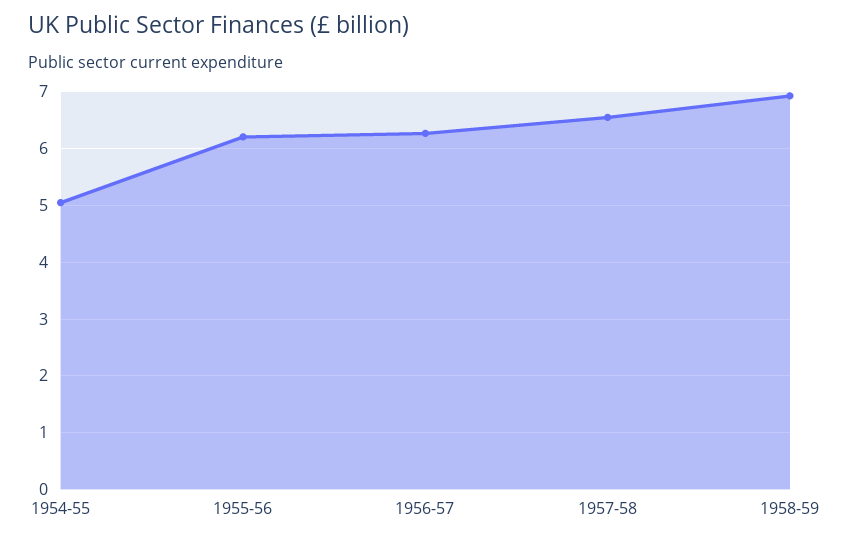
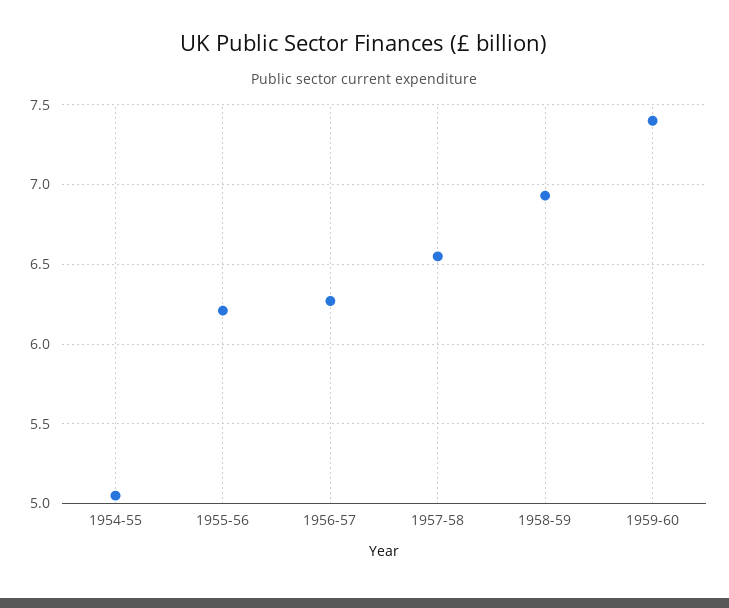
1959-60: none -> 7.4

